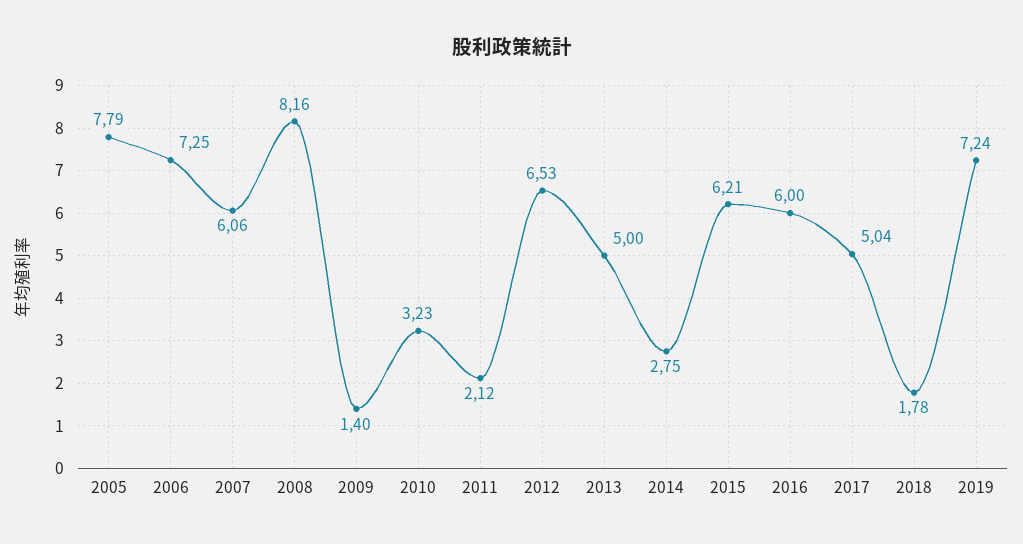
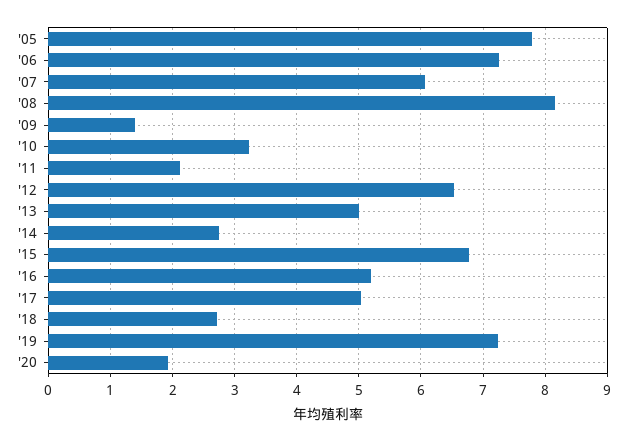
2015: 6.21 -> 6.8
2016: 6 -> 5.2
2018: 1.78 -> 2.7
'20: none -> 1.9

